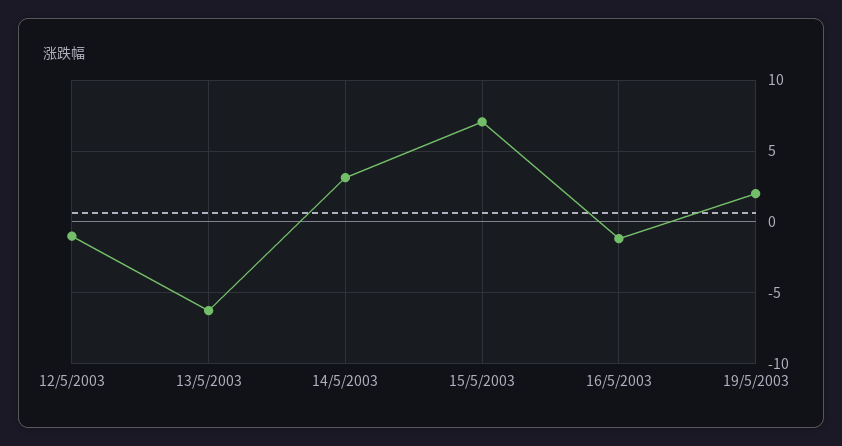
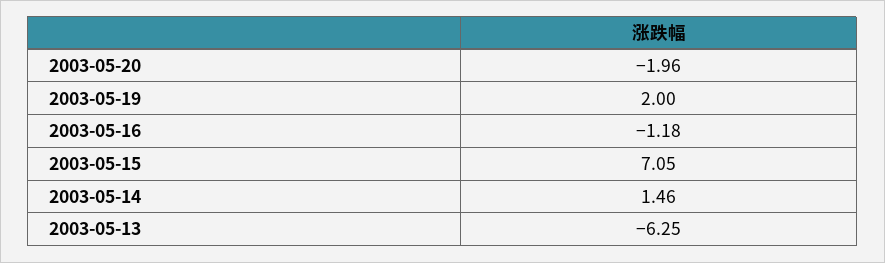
12/5/2003: -1 -> none
14/5/2003: 3 -> 1.46
2003-05-20: none -> -1.96

